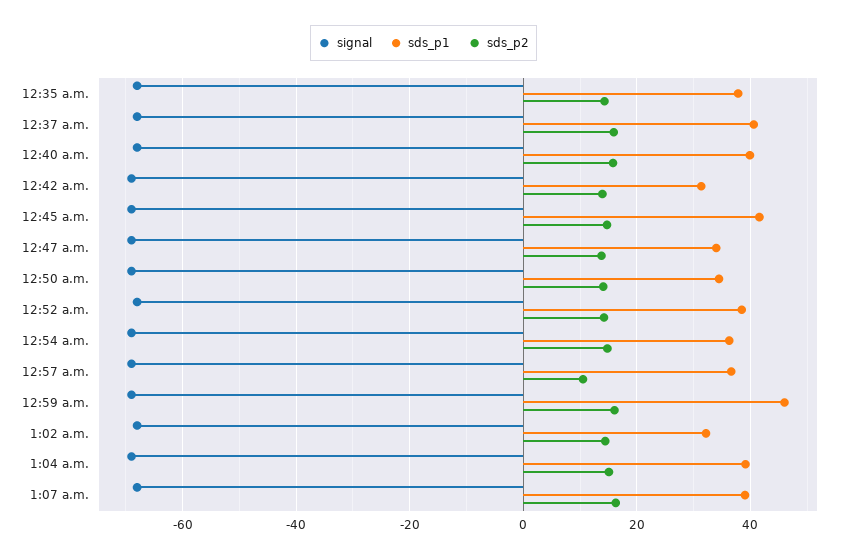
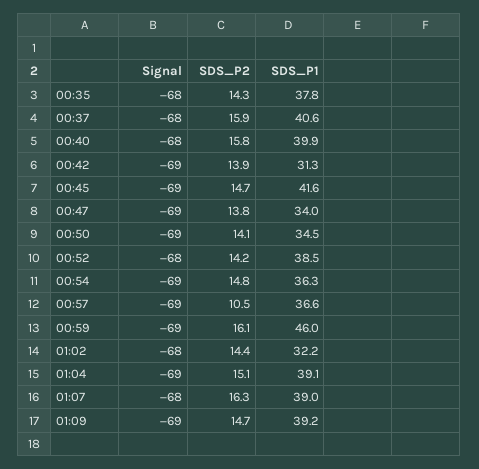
signal, 01:09: none -> -69
sds_p2, 01:09: none -> 14.7
sds_p1, 01:09: none -> 39.2

